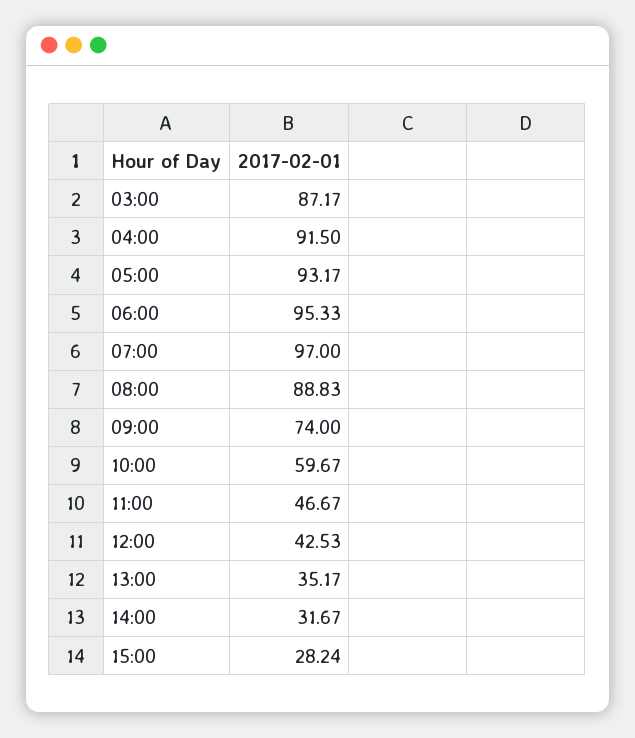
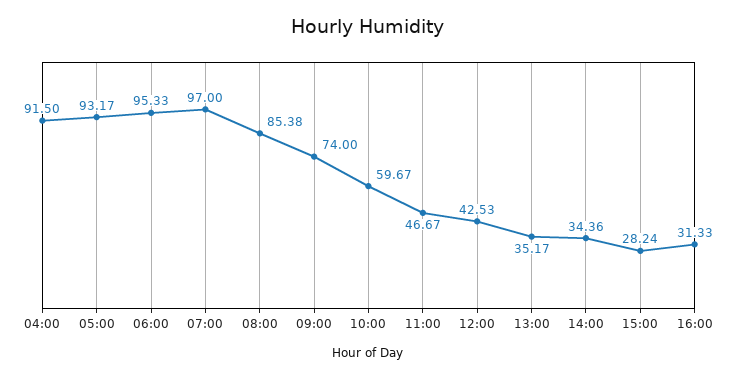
03:00: 87.17 -> none
08:00: 88.83 -> 85.38
14:00: 31.67 -> 34.36
16:00: none -> 31.33

